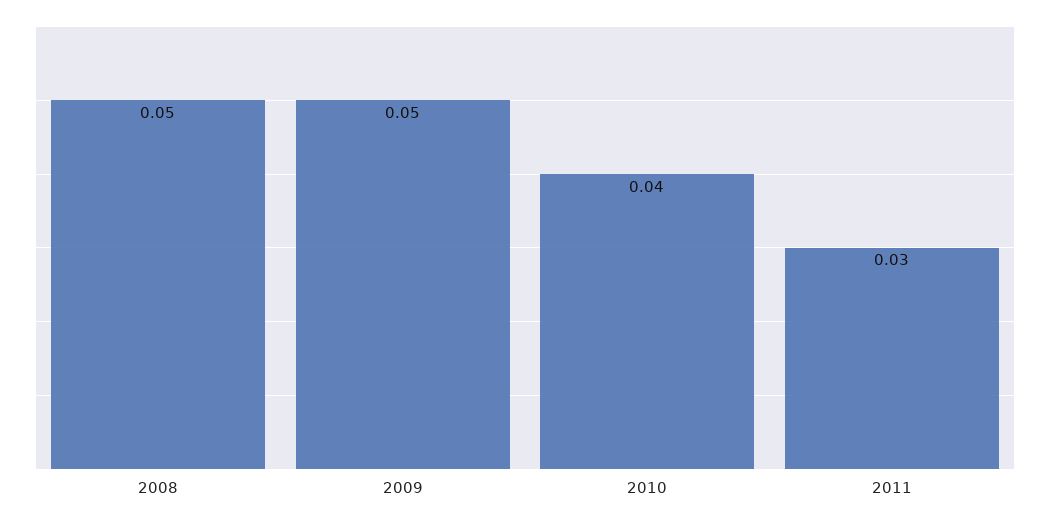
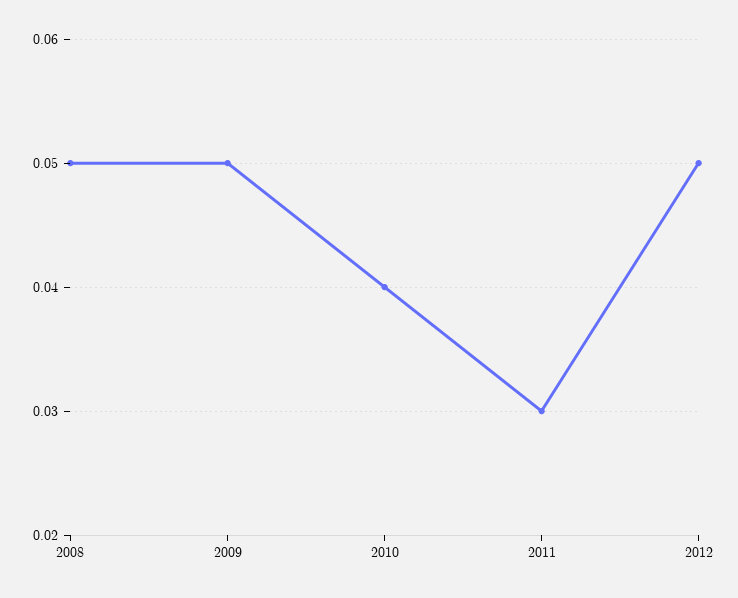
2012: none -> 0.05

